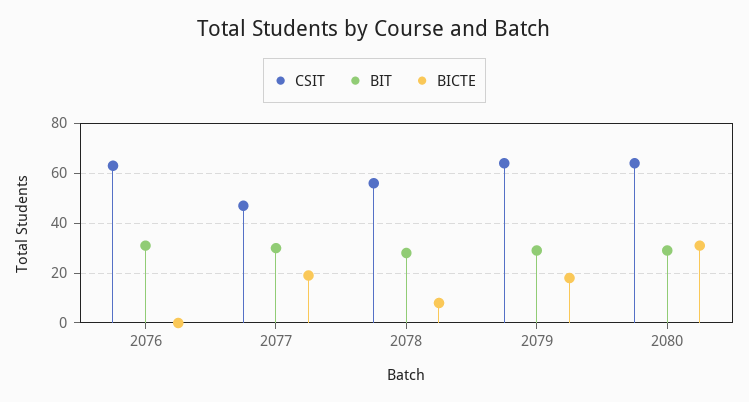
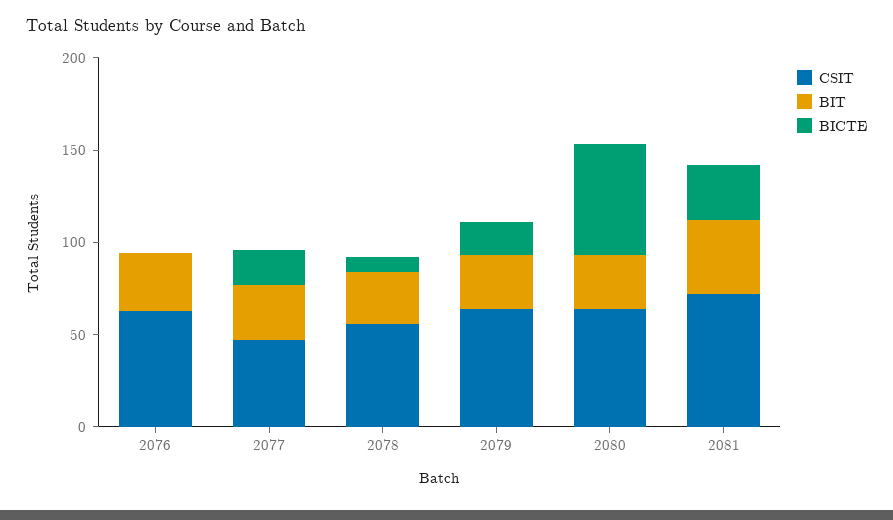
BICTE, 2080: 30 -> 60
CSIT, 2081: none -> 70
BIT, 2081: none -> 40
BICTE, 2081: none -> 30

